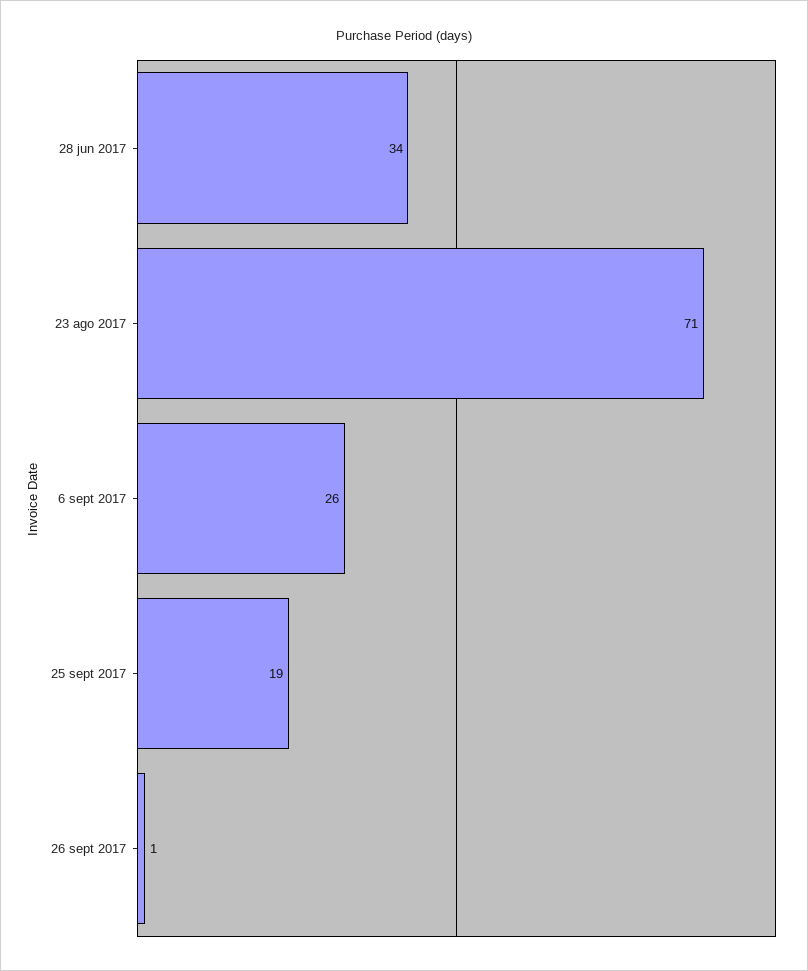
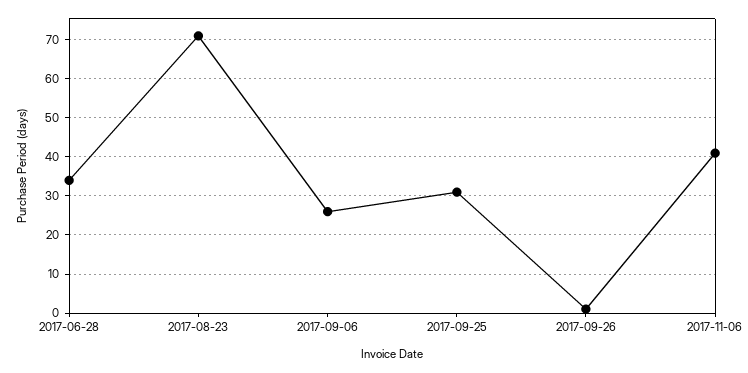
25 sept 2017: 19 -> 30
2017-11-06: none -> 40

